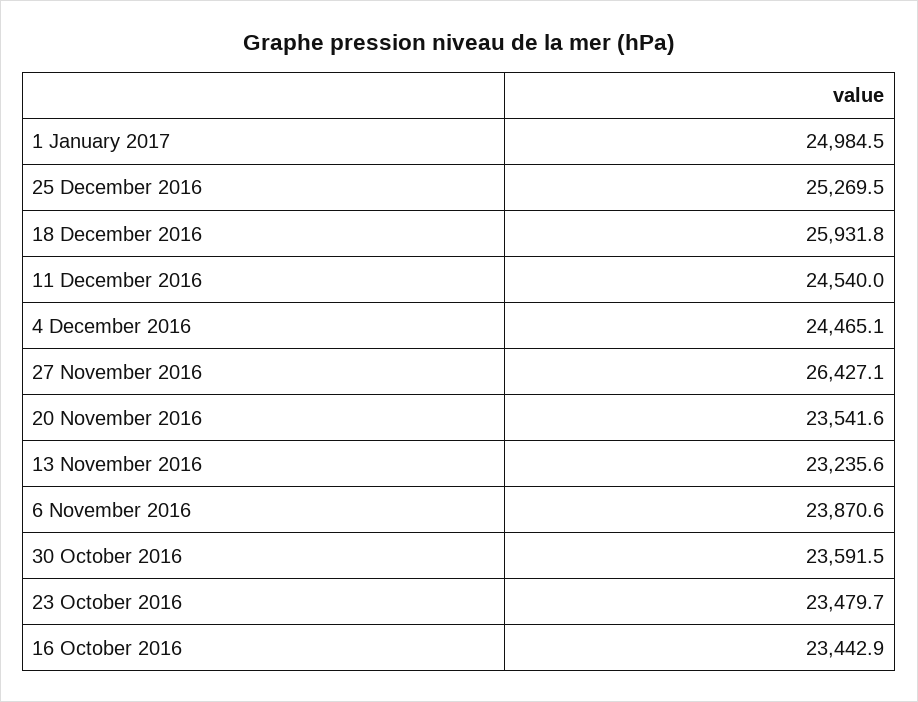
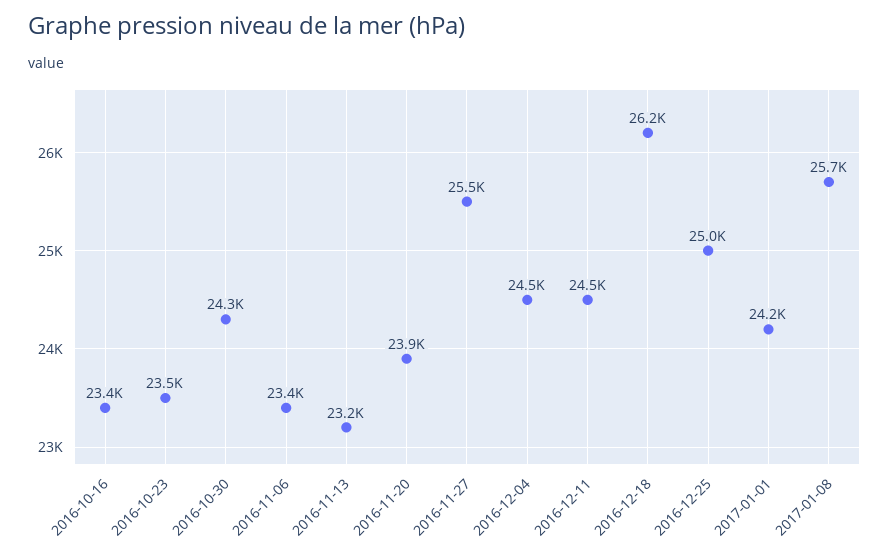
1 January 2017: 24984.5 -> 24200
25 December 2016: 25269.5 -> 25000
18 December 2016: 25931.8 -> 26200
27 November 2016: 26427.1 -> 25500
20 November 2016: 23541.6 -> 23900
6 November 2016: 23870.6 -> 23400
30 October 2016: 23591.5 -> 24300
2017-01-08: none -> 25700

